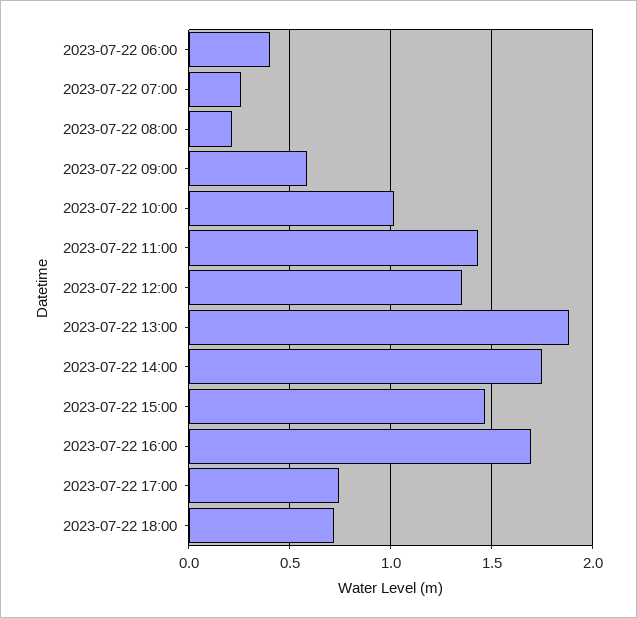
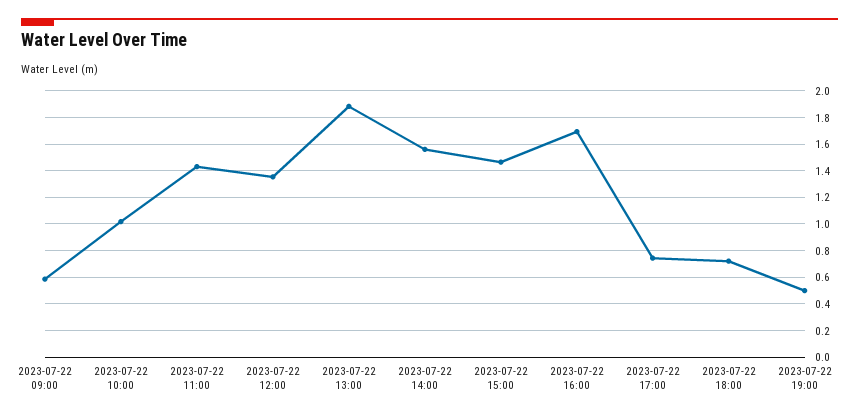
2023-07-22 06:00: 0.4 -> none
2023-07-22 07:00: 0.25 -> none
2023-07-22 08:00: 0.2 -> none
2023-07-22 14:00: 1.75 -> 1.55
2023-07-22 19:00: none -> 0.5

